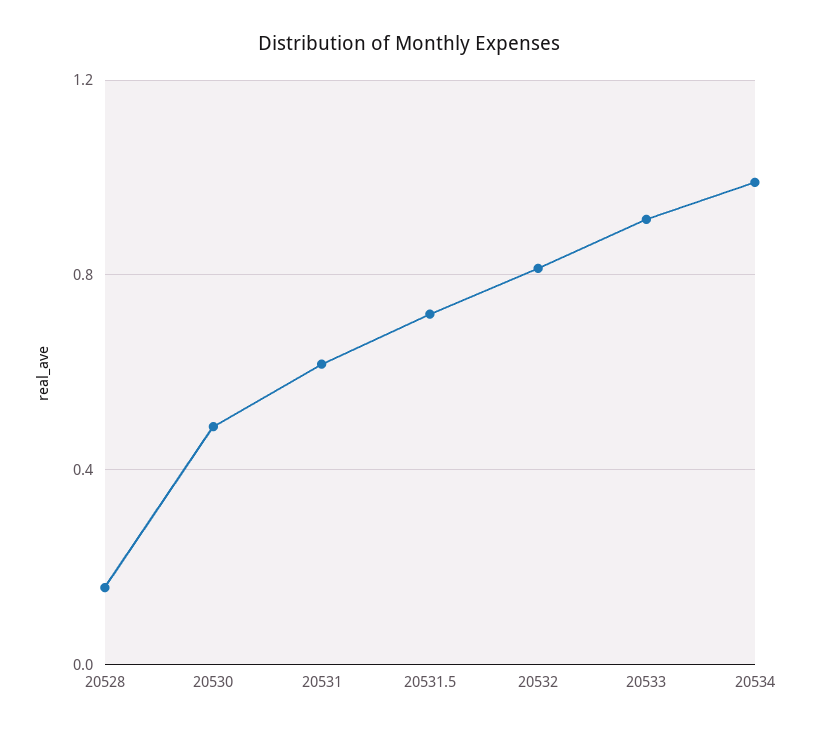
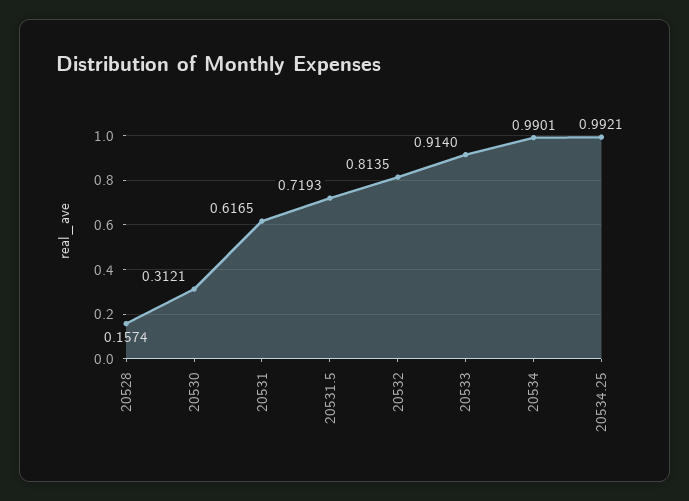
20530: 0.5 -> 0.3121
20534.25: none -> 0.9921

